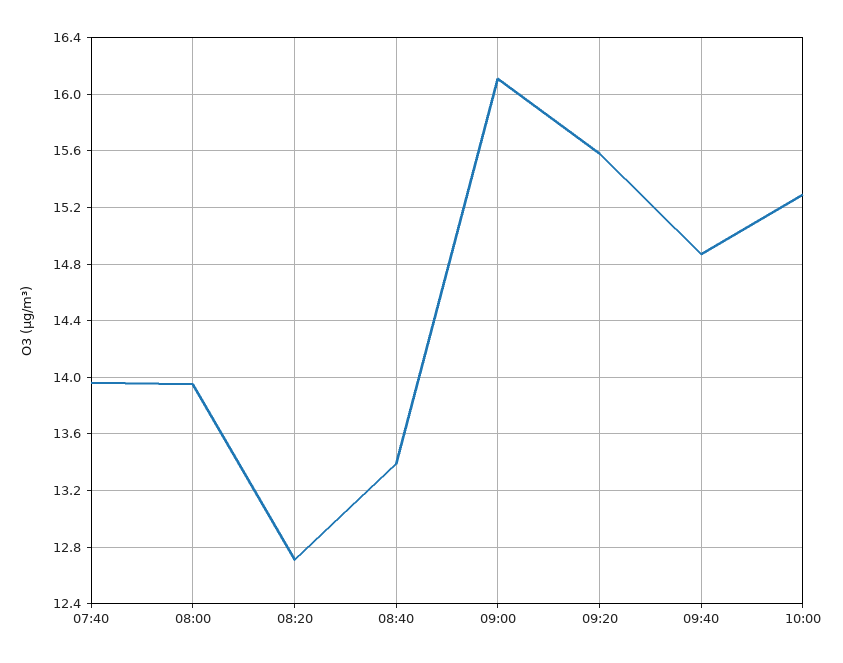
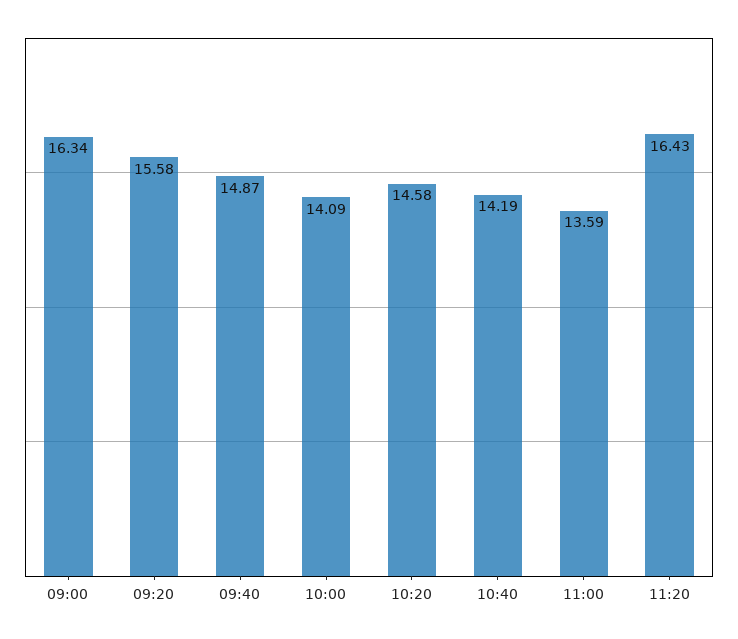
07:40: 13.95 -> none
08:00: 13.95 -> none
08:20: 12.7 -> none
08:40: 13.4 -> none
09:00: 16.1 -> 16.34
10:00: 15.3 -> 14.09
10:20: none -> 14.58
10:40: none -> 14.19
11:00: none -> 13.59
11:20: none -> 16.43

